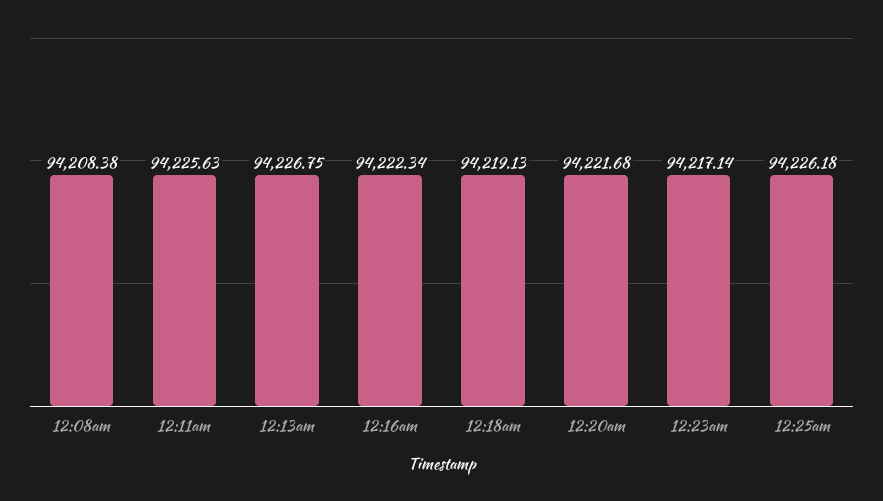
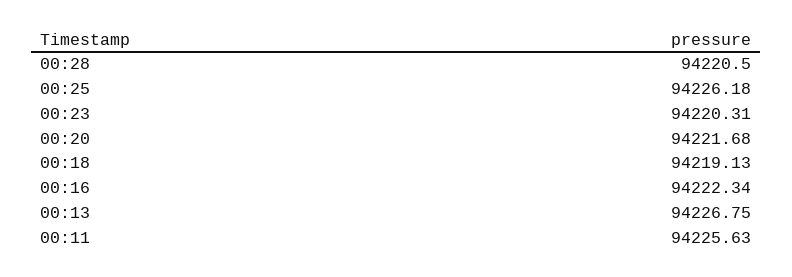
12:08am: 94208.38 -> none
12:23am: 94217.14 -> 94220.31
00:28: none -> 94220.5

